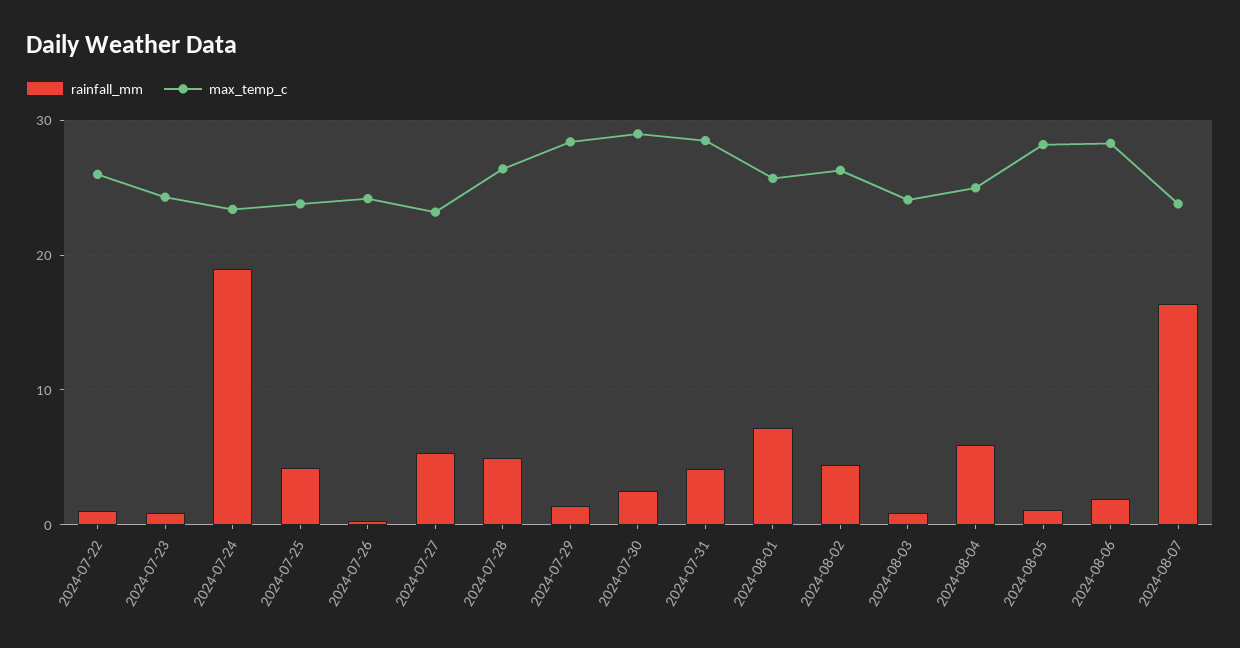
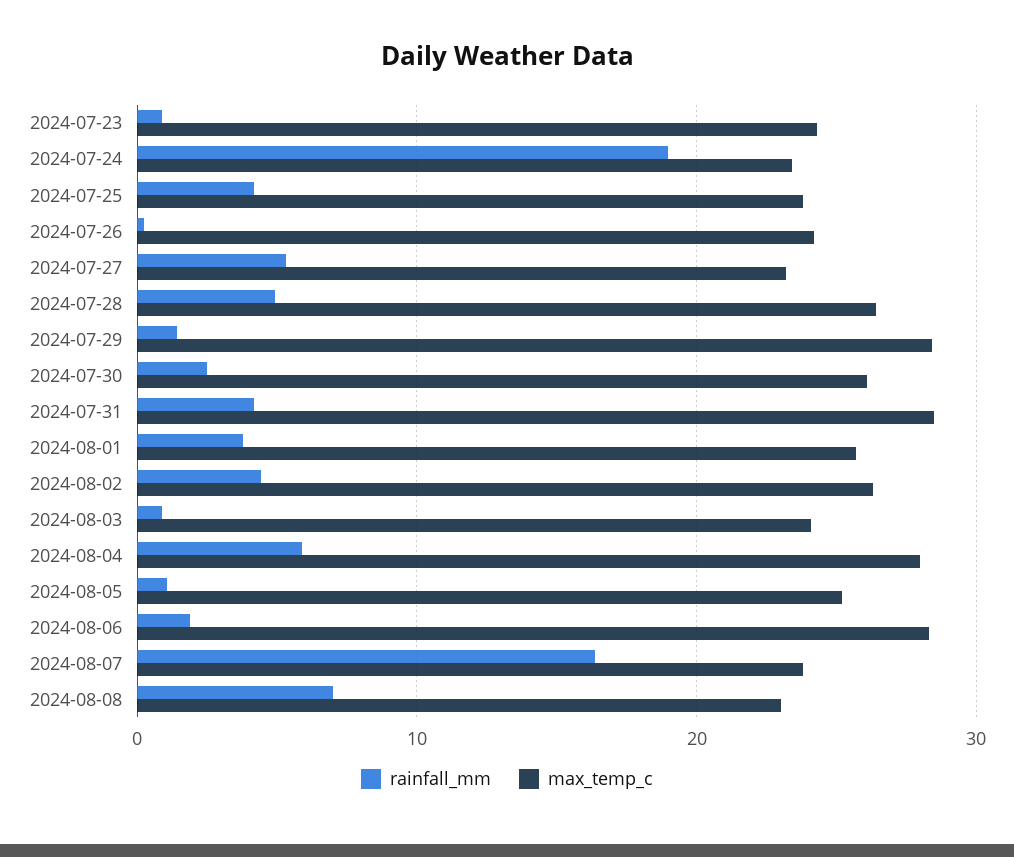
rainfall_mm, 2024-07-22: 1 -> none
max_temp_c, 2024-07-22: 26 -> none
max_temp_c, 2024-07-30: 29 -> 26
rainfall_mm, 2024-08-01: 7 -> 4
max_temp_c, 2024-08-04: 25 -> 28
max_temp_c, 2024-08-05: 28 -> 25
rainfall_mm, 2024-08-08: none -> 7
max_temp_c, 2024-08-08: none -> 23

